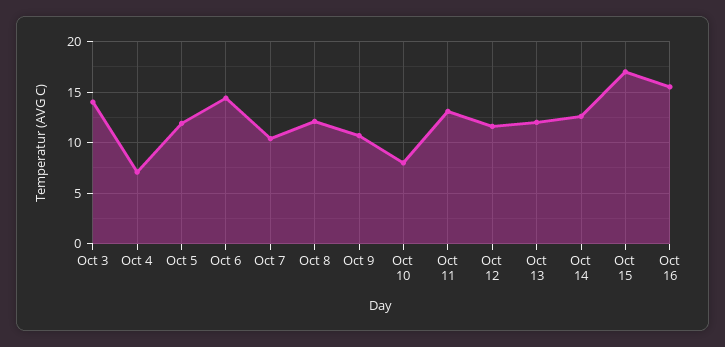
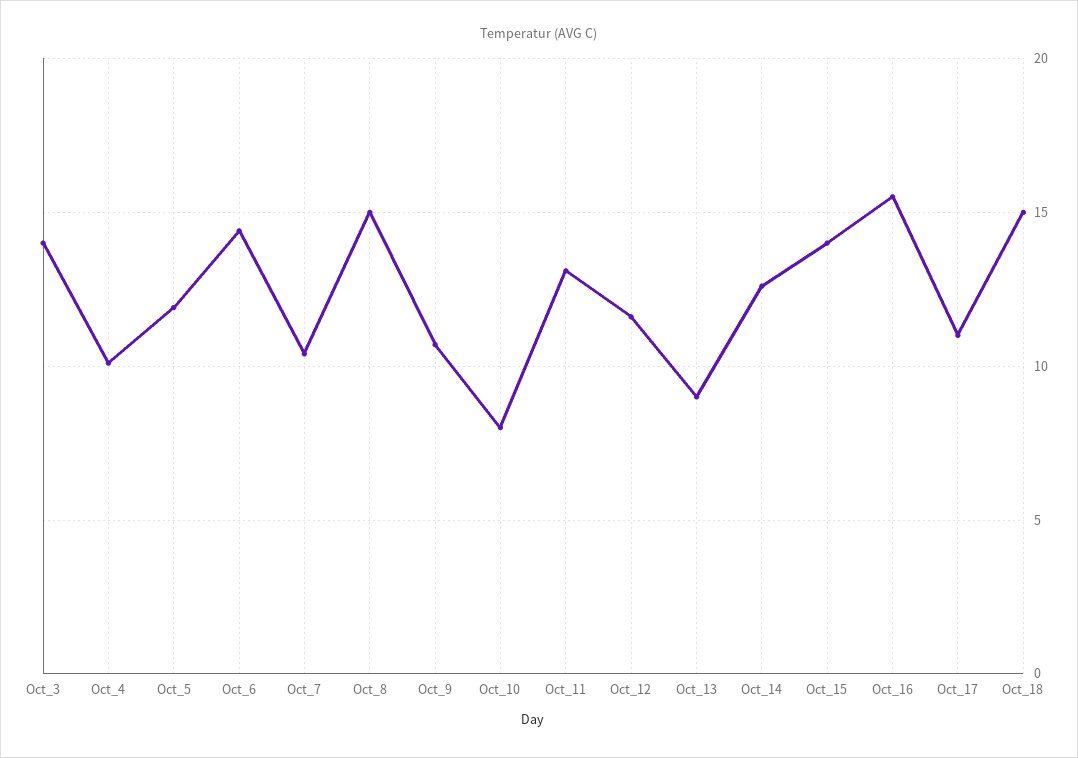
Oct 4: 7 -> 10
Oct 8: 12 -> 15
Oct 13: 12 -> 9
Oct 15: 17 -> 14
Oct_17: none -> 11
Oct_18: none -> 15

